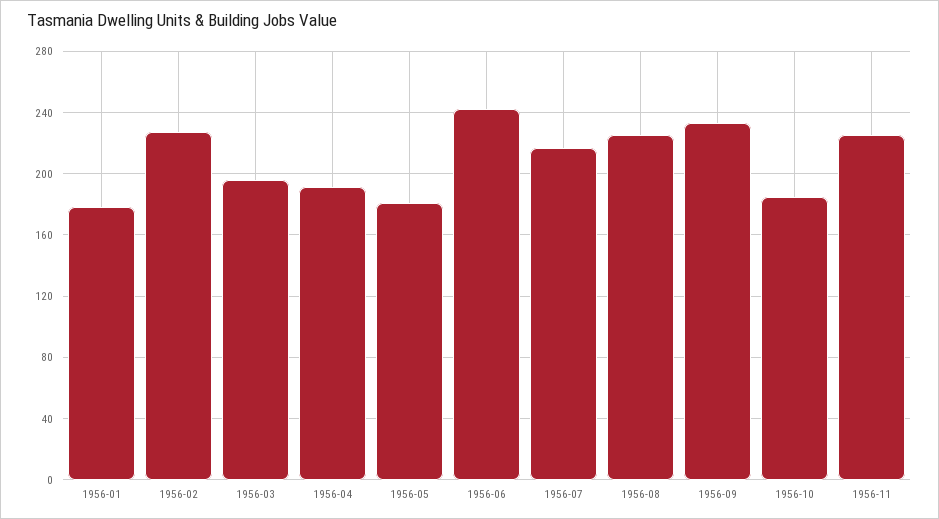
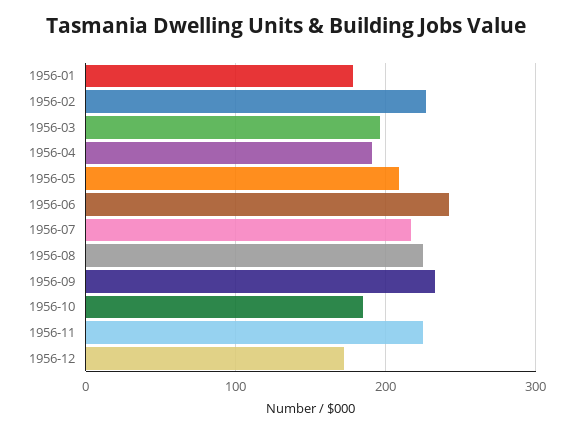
1956-05: 180 -> 210
1956-12: none -> 170

